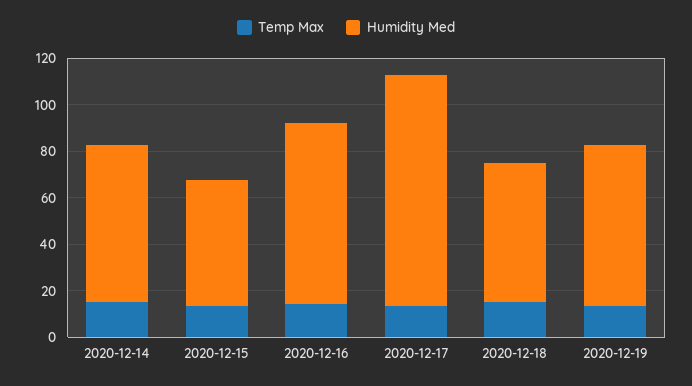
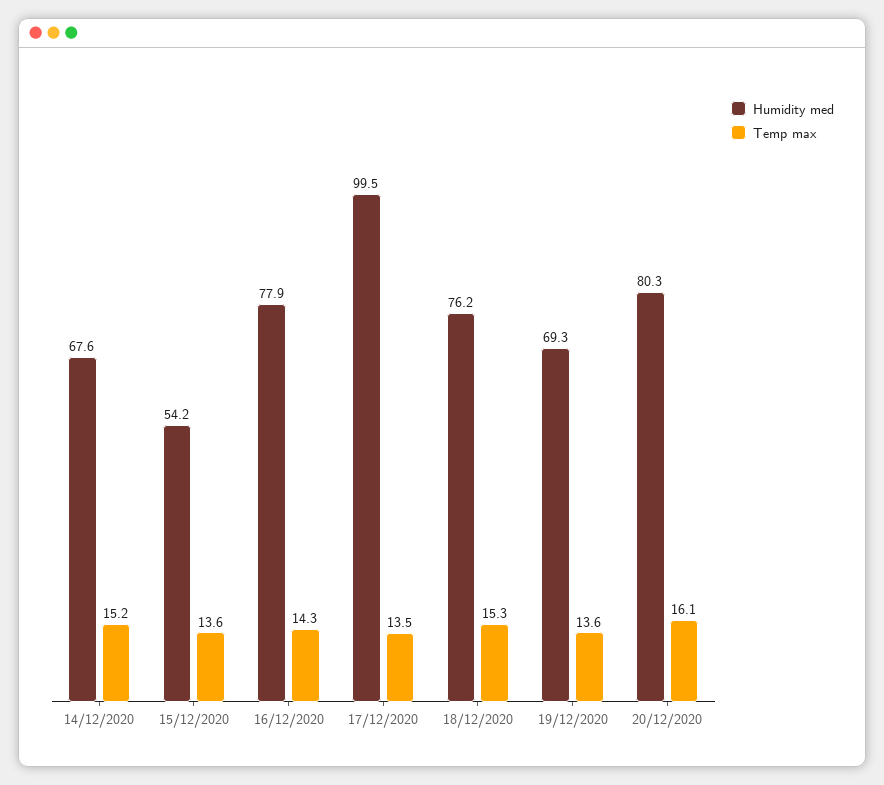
Humidity Med, 2020-12-18: 60 -> 76.2
Humidity Med, 20/12/2020: none -> 80.3
Temp Max, 20/12/2020: none -> 16.1

